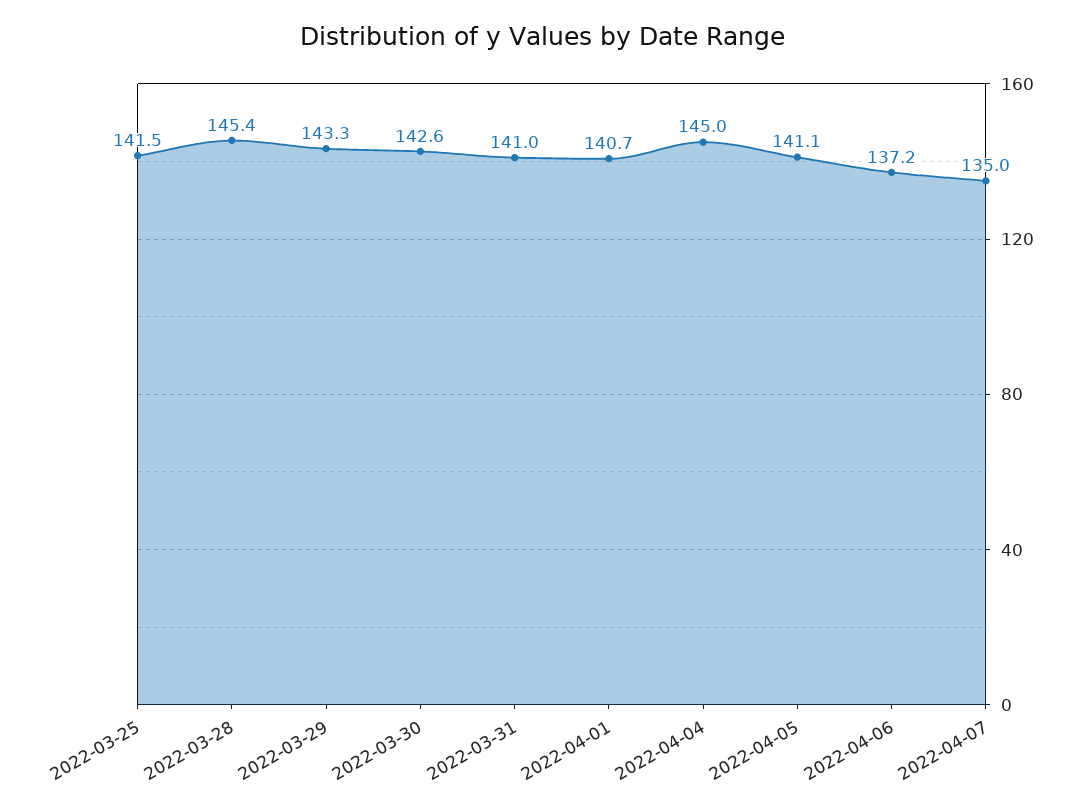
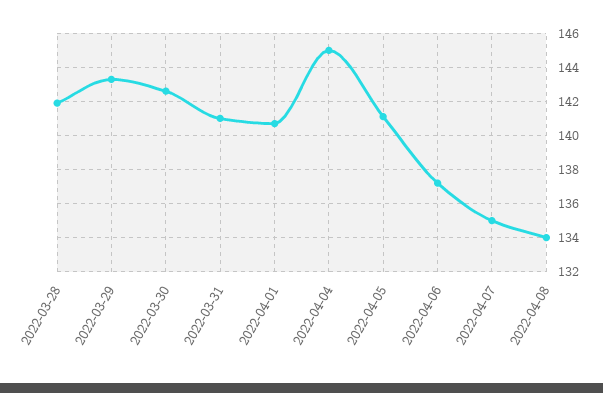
2022-03-25: 141.5 -> none
2022-03-28: 145.4 -> 142
2022-04-08: none -> 134

